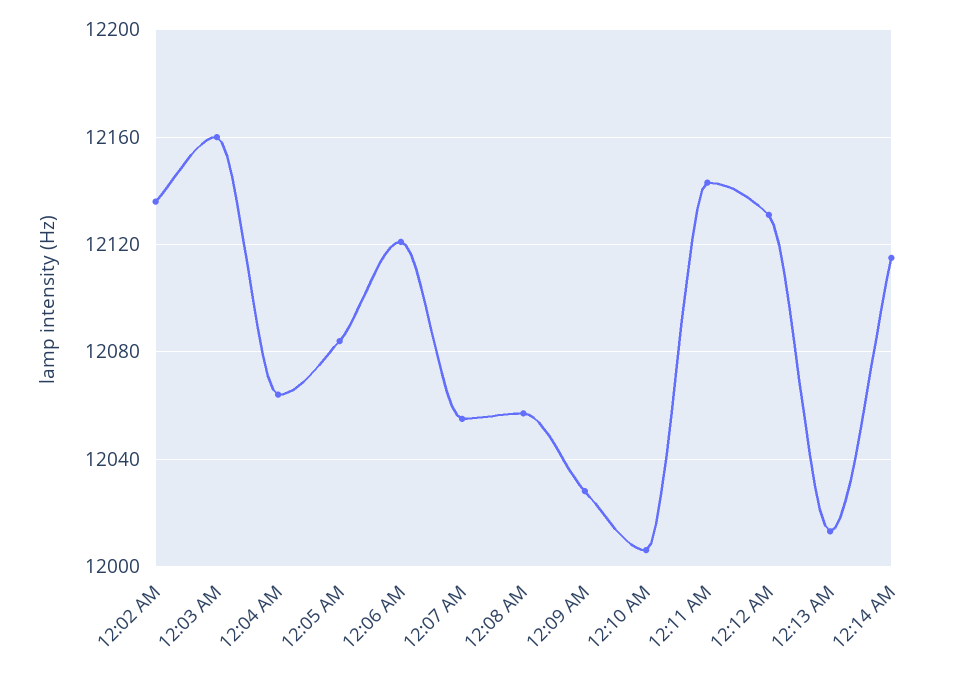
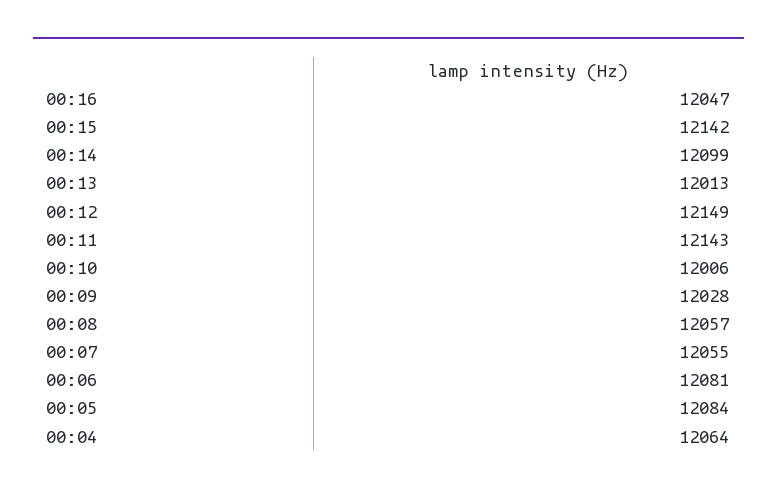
12:02 AM: 12135 -> none
12:03 AM: 12160 -> none
12:06 AM: 12120 -> 12081
12:12 AM: 12130 -> 12149
12:14 AM: 12115 -> 12099
00:16: none -> 12047
00:15: none -> 12142

